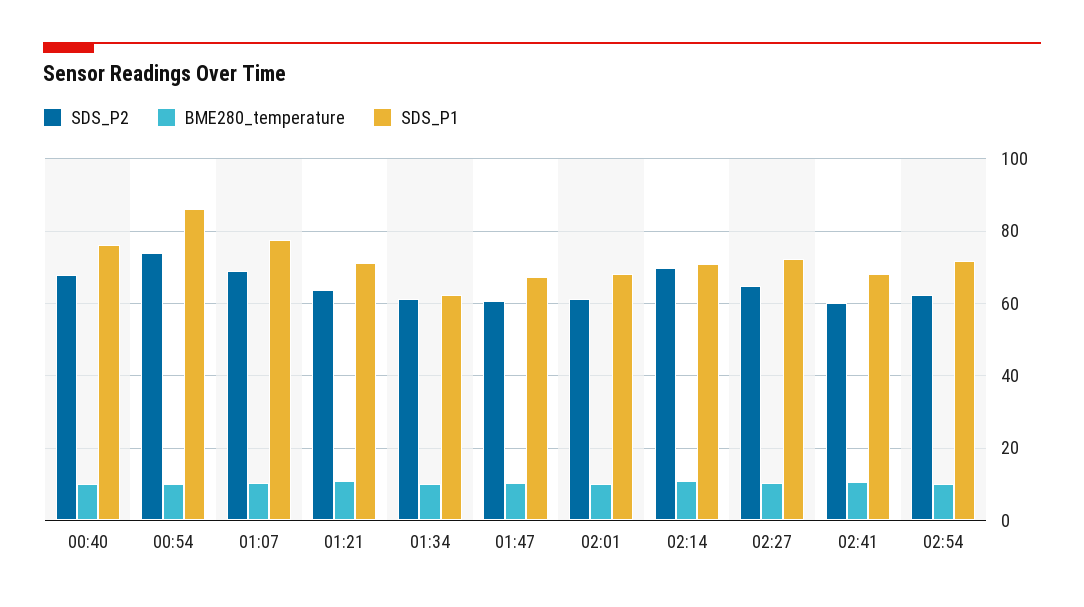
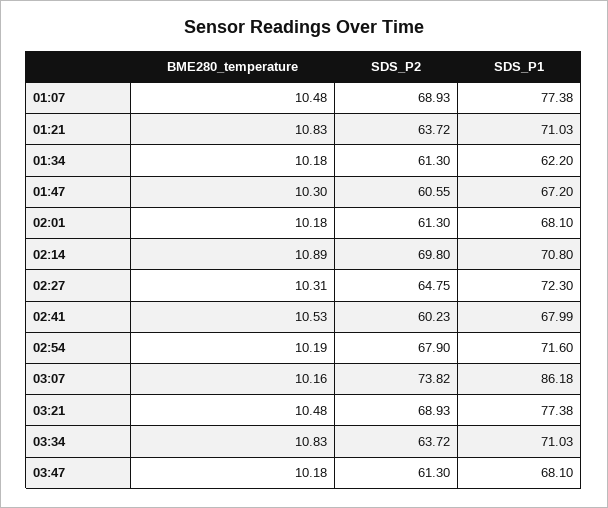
SDS_P2, 00:40: 68 -> none
BME280_temperature, 00:40: 10 -> none
SDS_P1, 00:40: 76 -> none
SDS_P2, 00:54: 74 -> none
BME280_temperature, 00:54: 10 -> none
SDS_P1, 00:54: 86 -> none
SDS_P2, 02:54: 62 -> 67.9
BME280_temperature, 03:07: none -> 10.16
SDS_P2, 03:07: none -> 73.82
SDS_P1, 03:07: none -> 86.18
BME280_temperature, 03:21: none -> 10.48
SDS_P2, 03:21: none -> 68.93
SDS_P1, 03:21: none -> 77.38
BME280_temperature, 03:34: none -> 10.83
SDS_P2, 03:34: none -> 63.72
SDS_P1, 03:34: none -> 71.03
BME280_temperature, 03:47: none -> 10.18
SDS_P2, 03:47: none -> 61.3
SDS_P1, 03:47: none -> 68.1

